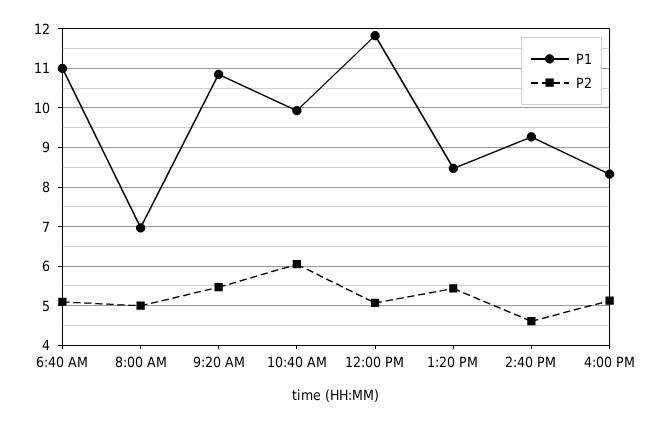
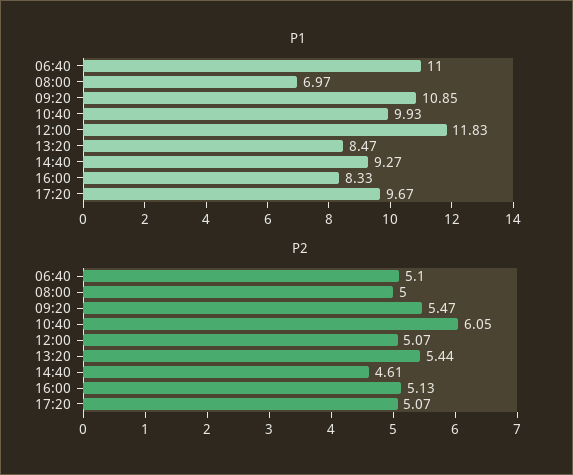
P1, 17:20: none -> 9.67
P2, 17:20: none -> 5.07

